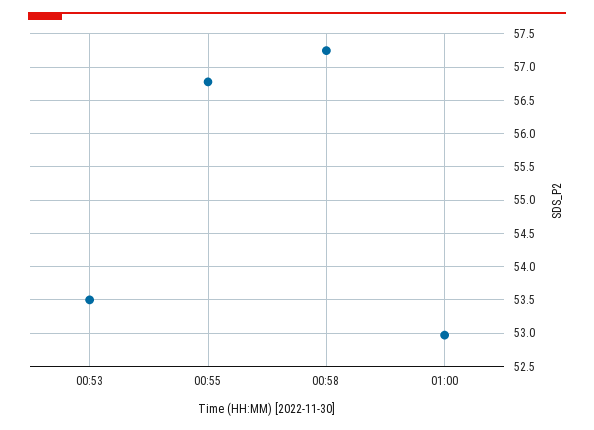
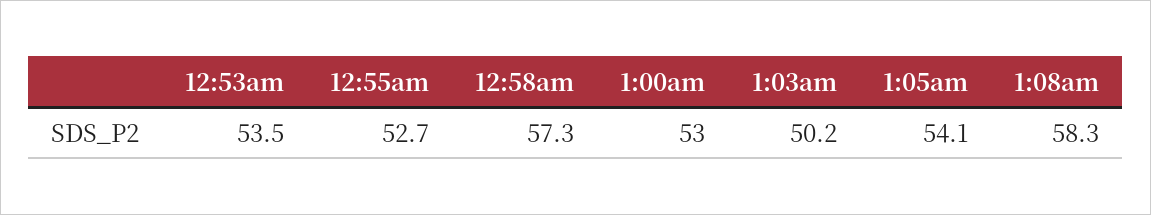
00:55: 56.8 -> 52.7
1:03am: none -> 50.2
1:05am: none -> 54.1
1:08am: none -> 58.3

